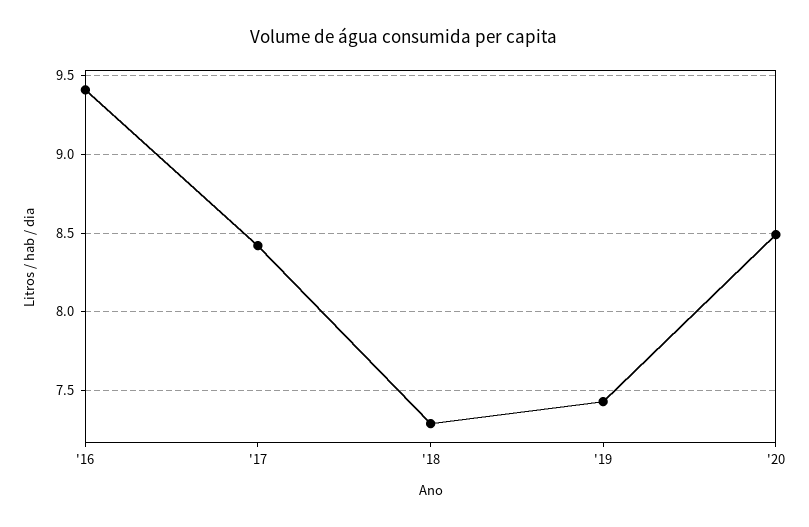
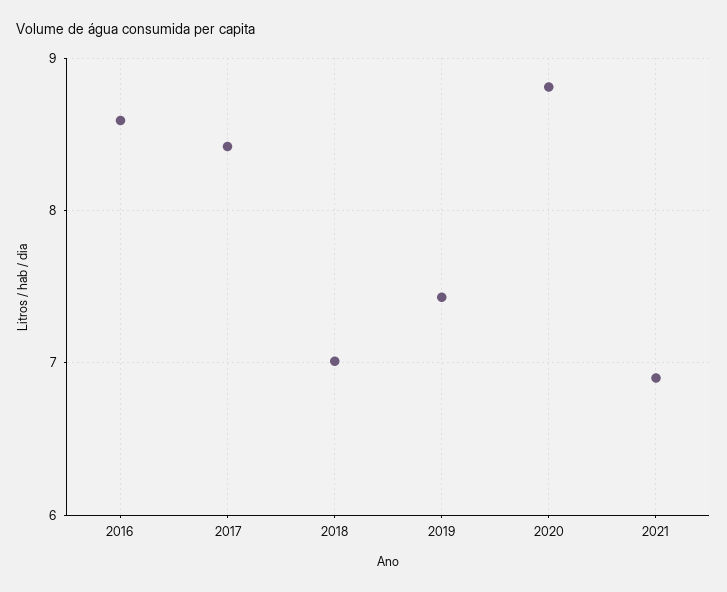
'16: 9.4 -> 8.6
'18: 7.3 -> 7
'20: 8.5 -> 8.8
2021: none -> 6.9

